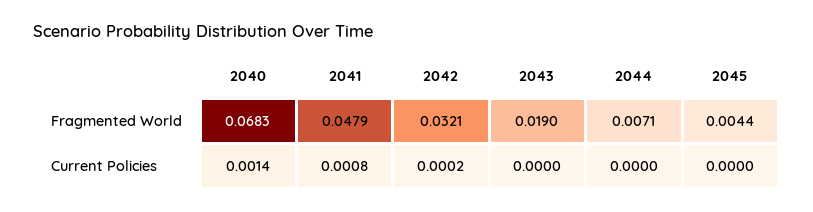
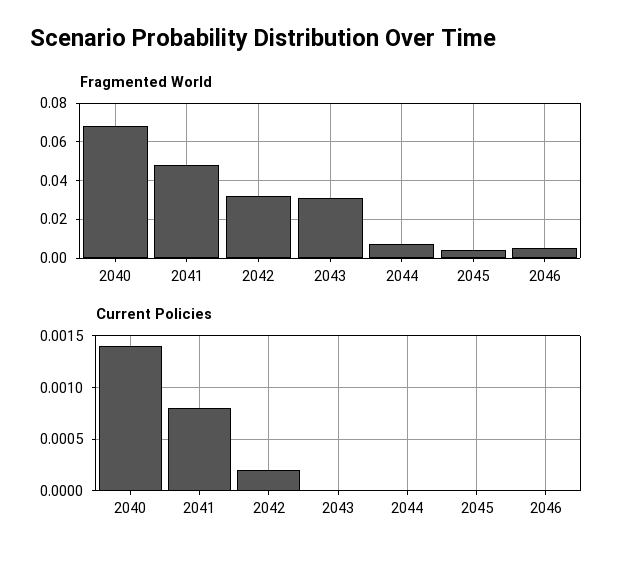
Fragmented World, 2043: 0.019 -> 0.03
Fragmented World, 2046: none -> 0.005
Current Policies, 2046: none -> 0

